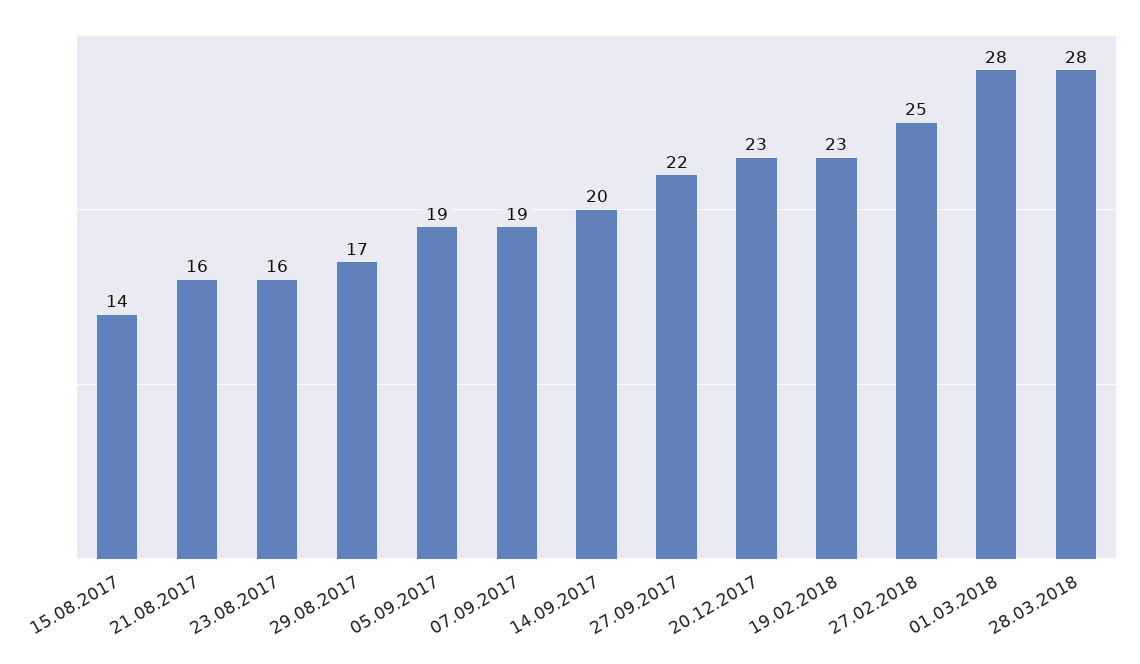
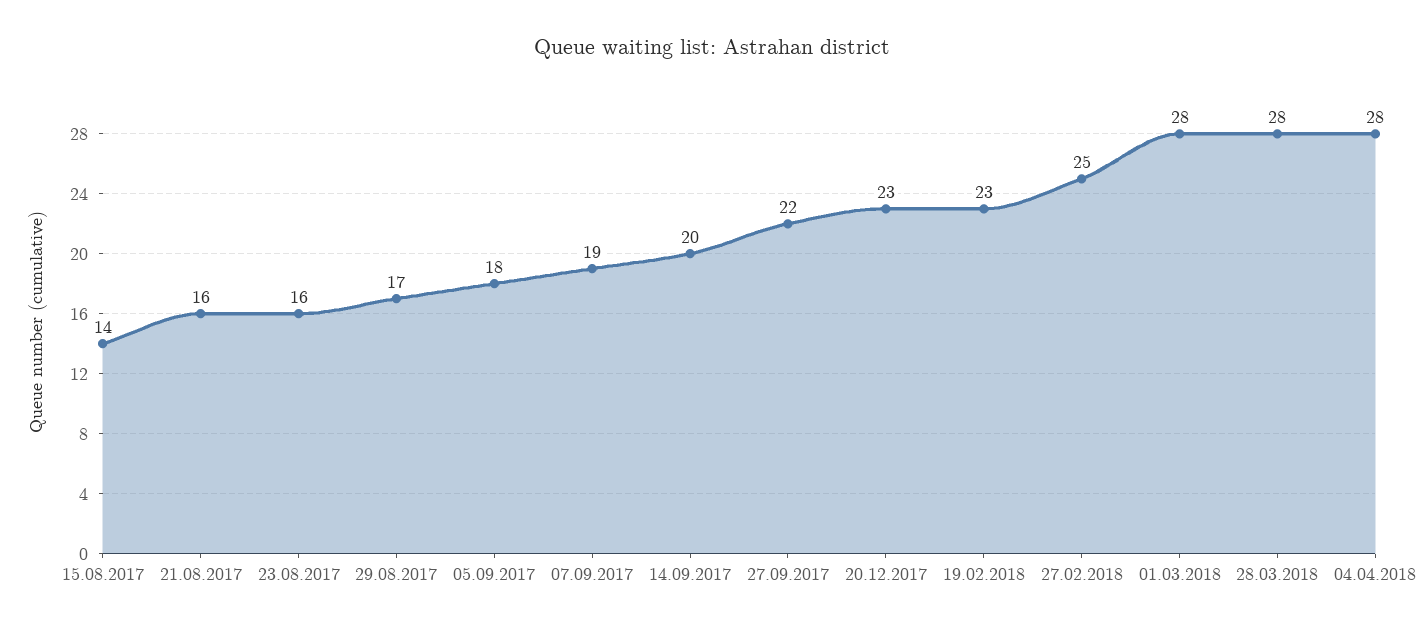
05.09.2017: 19 -> 18
04.04.2018: none -> 28

